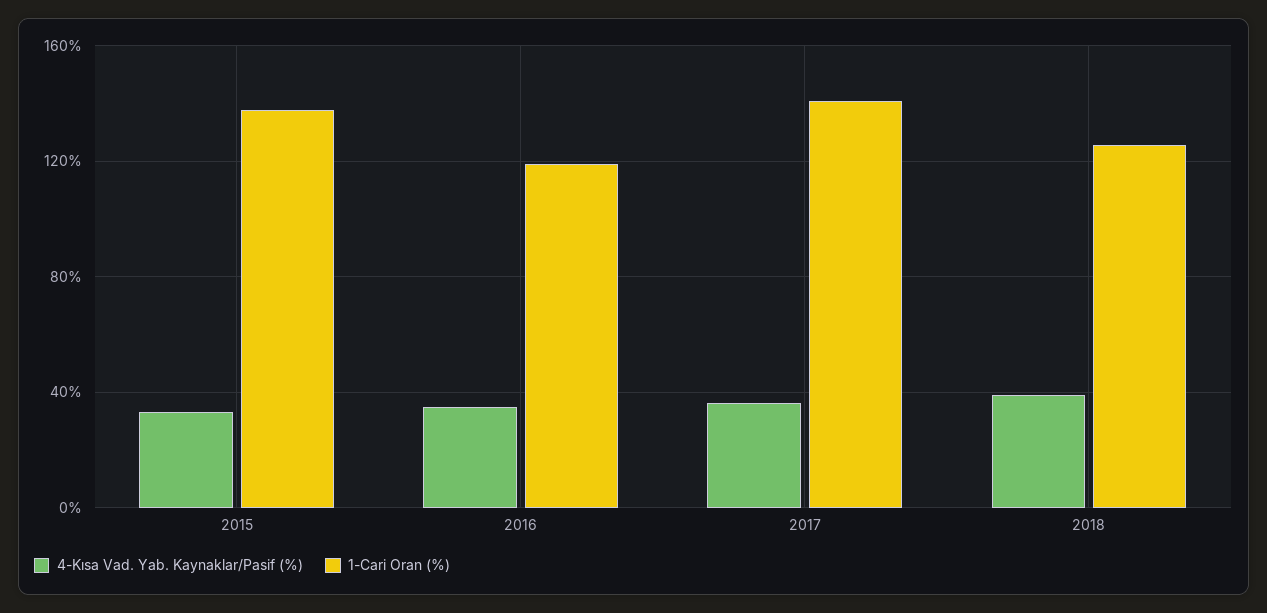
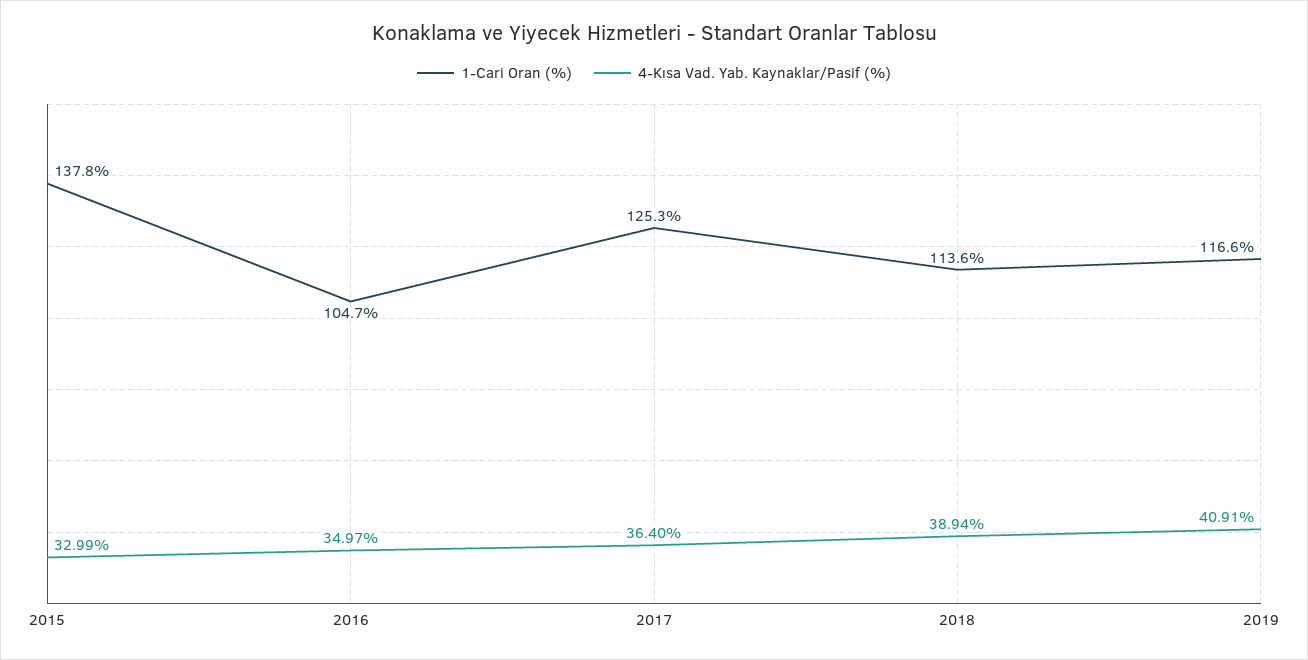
1-Cari Oran (%), 2016: 120 -> 104.7
1-Cari Oran (%), 2017: 140 -> 125.3
1-Cari Oran (%), 2018: 125 -> 113.6
1-Cari Oran (%), 2019: none -> 116.6
4-Kısa Vad. Yab. Kaynaklar/Pasif (%), 2019: none -> 40.91

